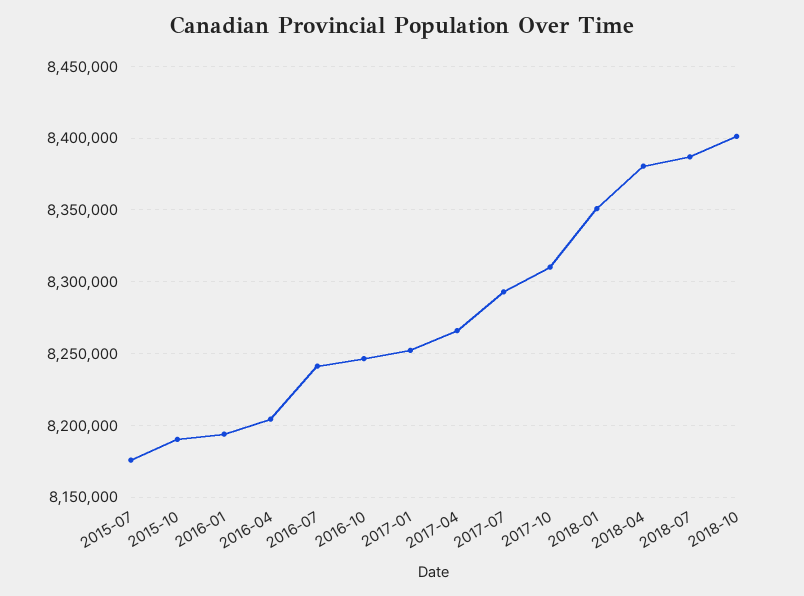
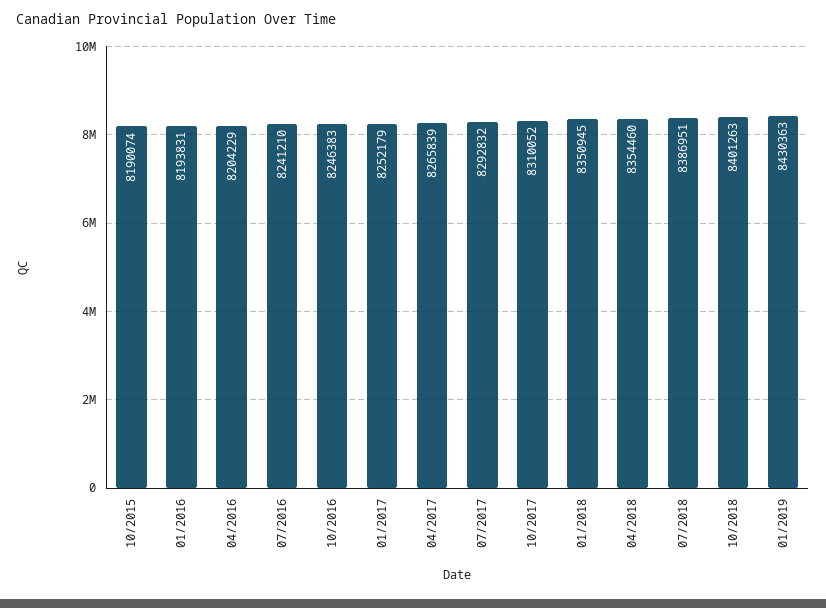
2015-07: 8175000 -> none
2018-04: 8380000 -> 8354460
01/2019: none -> 8430363

